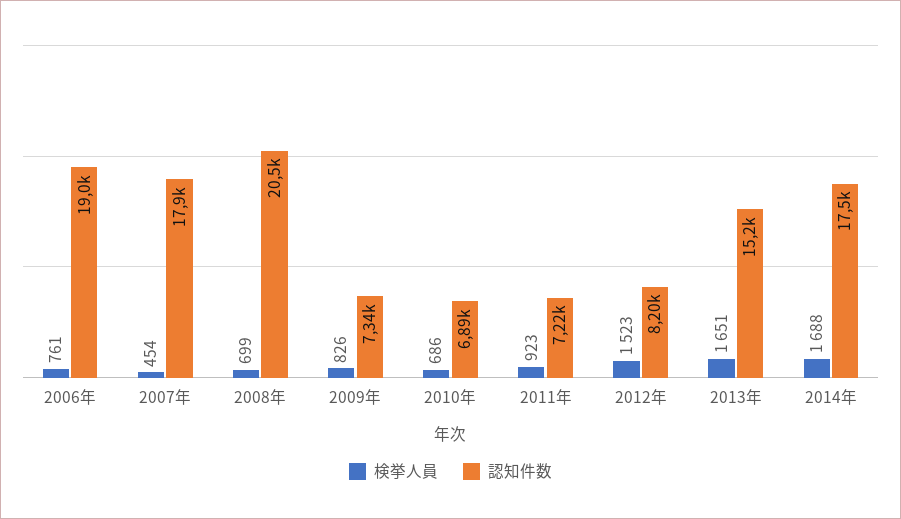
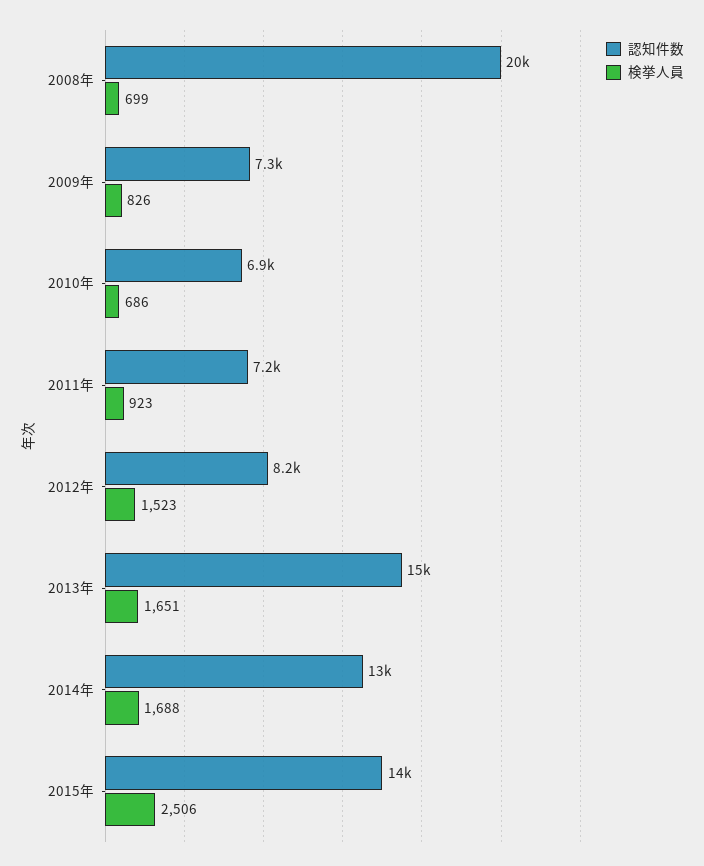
検挙人員, 2006年: 761 -> none
認知件数, 2006年: 19000 -> none
検挙人員, 2007年: 454 -> none
認知件数, 2007年: 17900 -> none
認知件数, 2014年: 17500 -> 13000
認知件数, 2015年: none -> 14000
検挙人員, 2015年: none -> 2506

